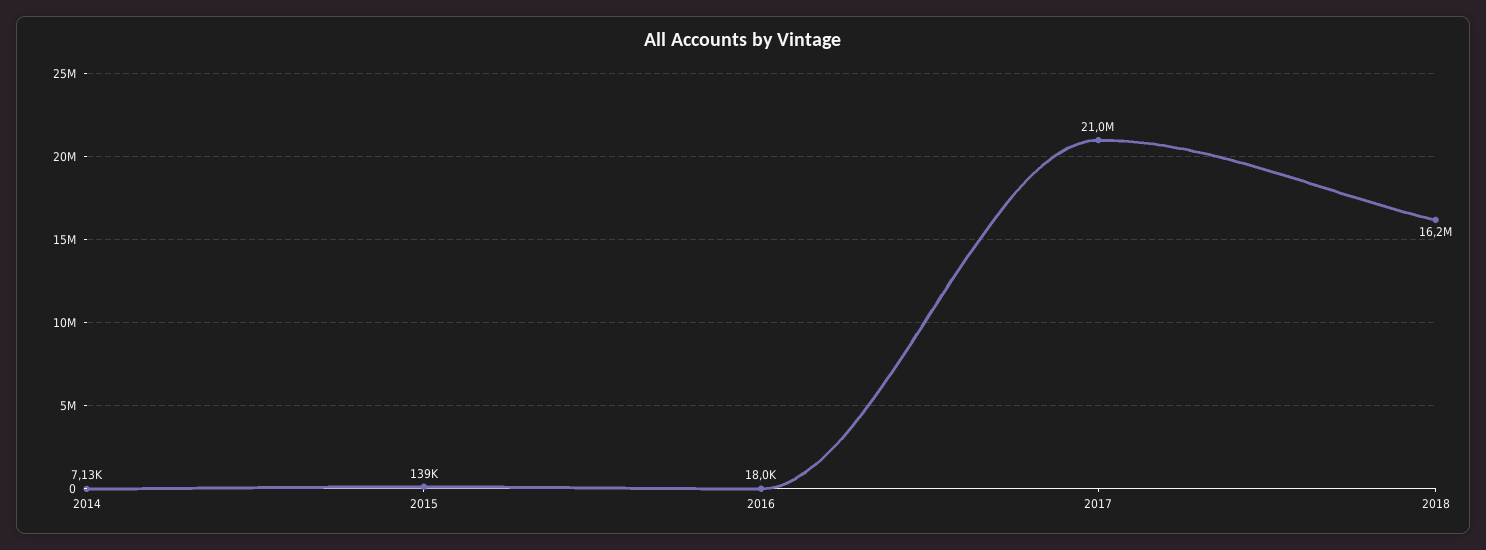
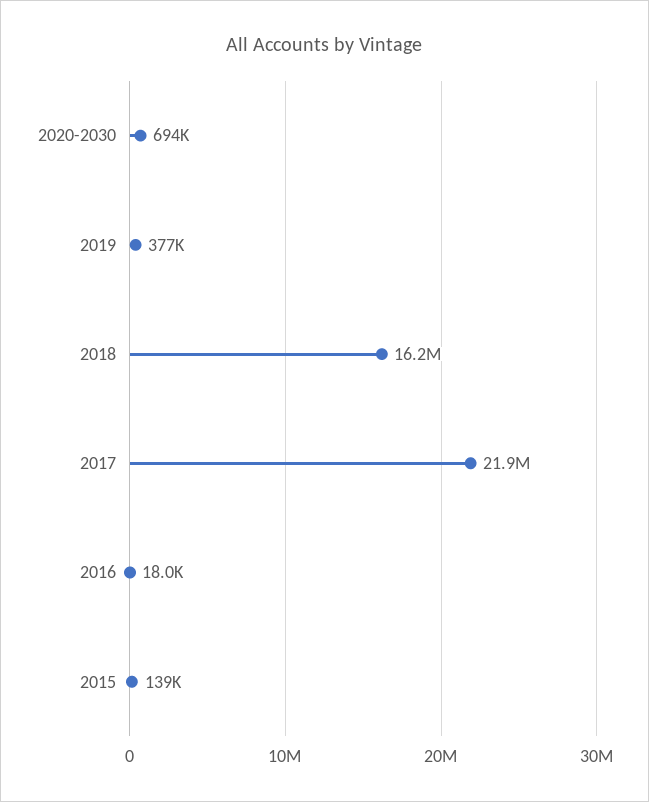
2014: 7130 -> none
2017: 21000000 -> 21900000
2020-2030: none -> 694000
2019: none -> 377000

